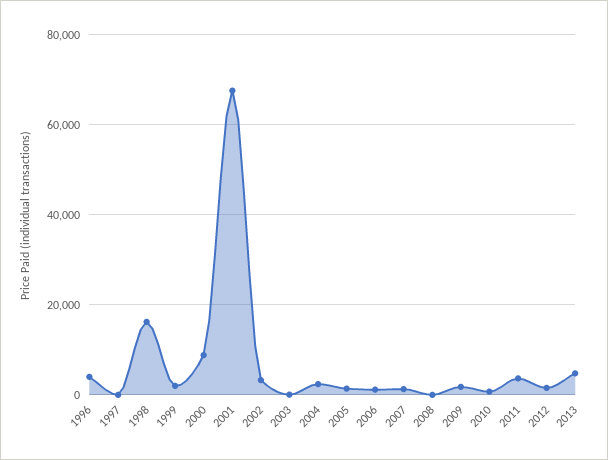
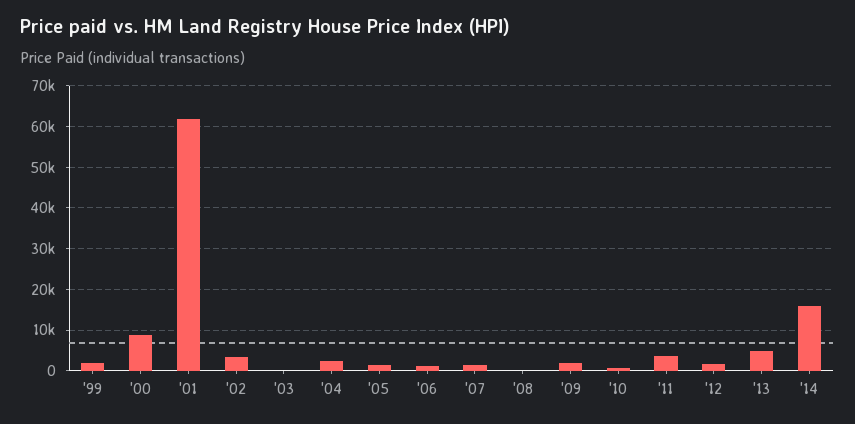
1996: 4000 -> none
1997: 0 -> none
1998: 16000 -> none
2001: 68000 -> 62000
'14: none -> 16000

